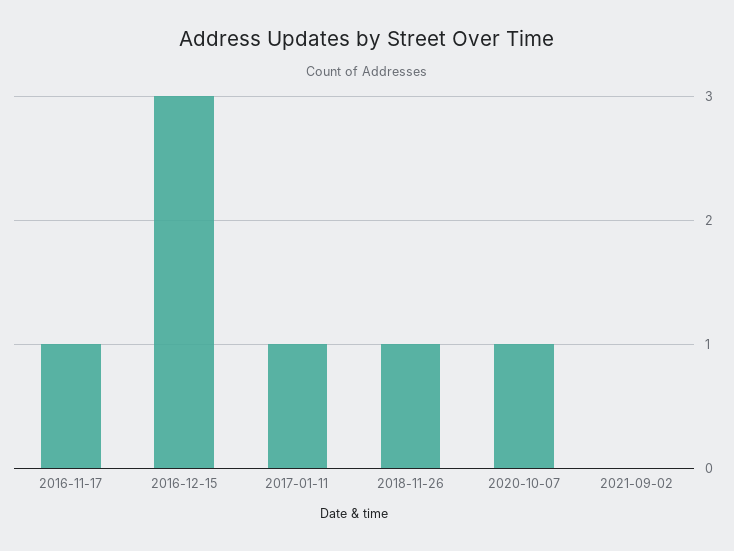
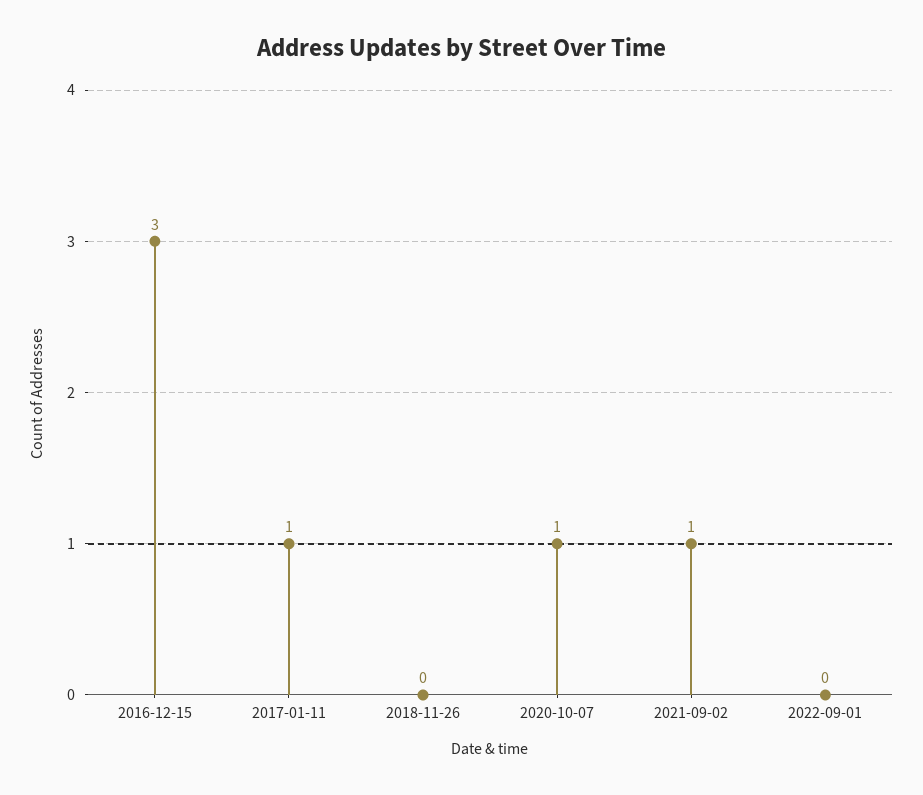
2016-11-17: 1 -> none
2018-11-26: 1 -> 0
2021-09-02: 0 -> 1
2022-09-01: none -> 0

